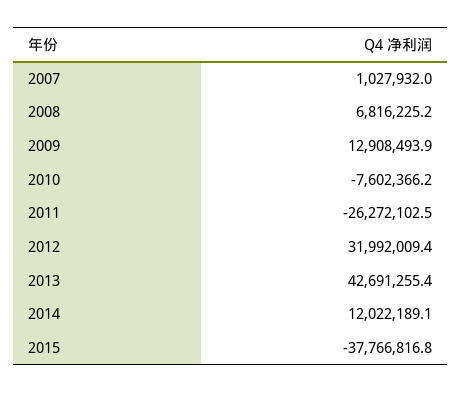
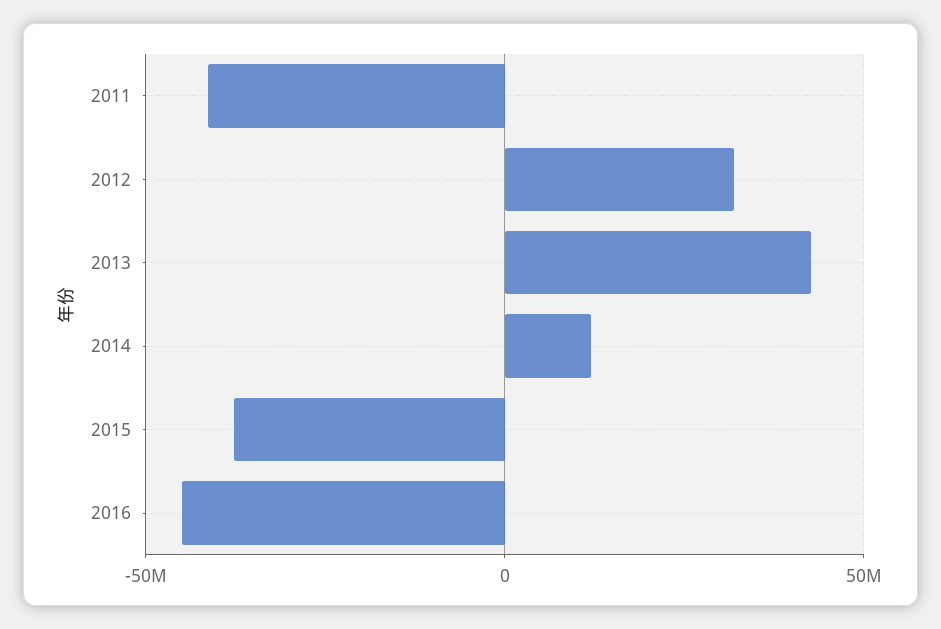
2007: 1027932 -> none
2008: 6816225.2 -> none
2009: 12908493.9 -> none
2010: -7602366.2 -> none
2011: -26272102.5 -> -40000000
2016: none -> -45000000

